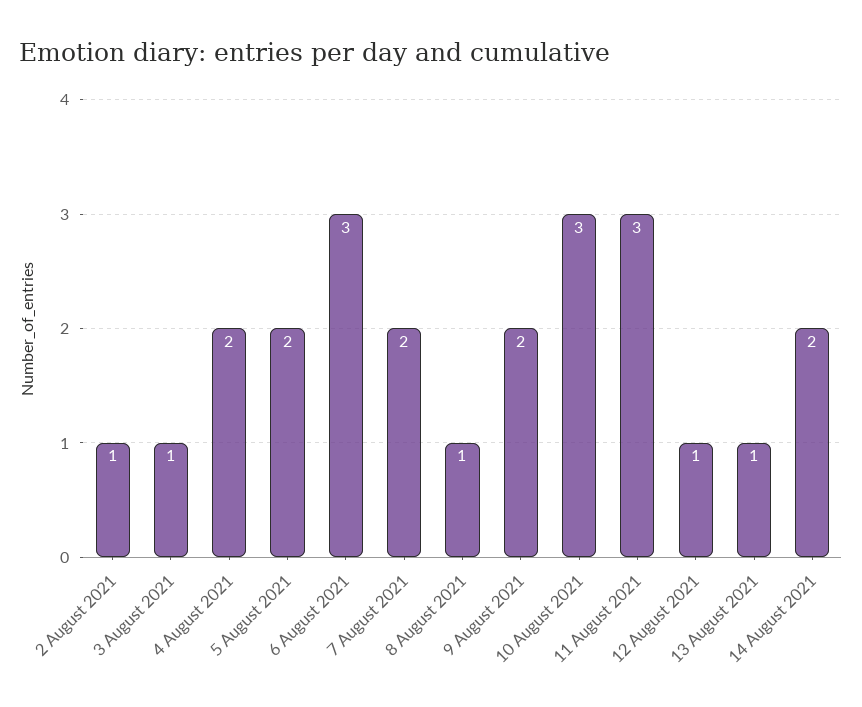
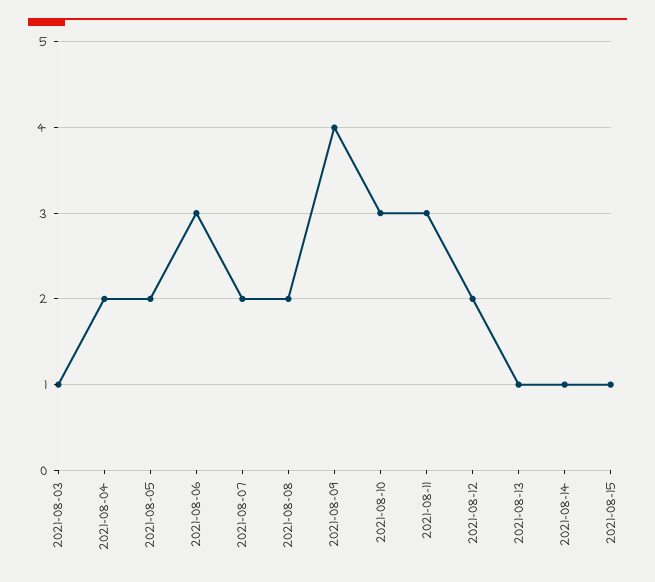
2 August 2021: 1 -> none
8 August 2021: 1 -> 2
9 August 2021: 2 -> 4
12 August 2021: 1 -> 2
14 August 2021: 2 -> 1
2021-08-15: none -> 1

